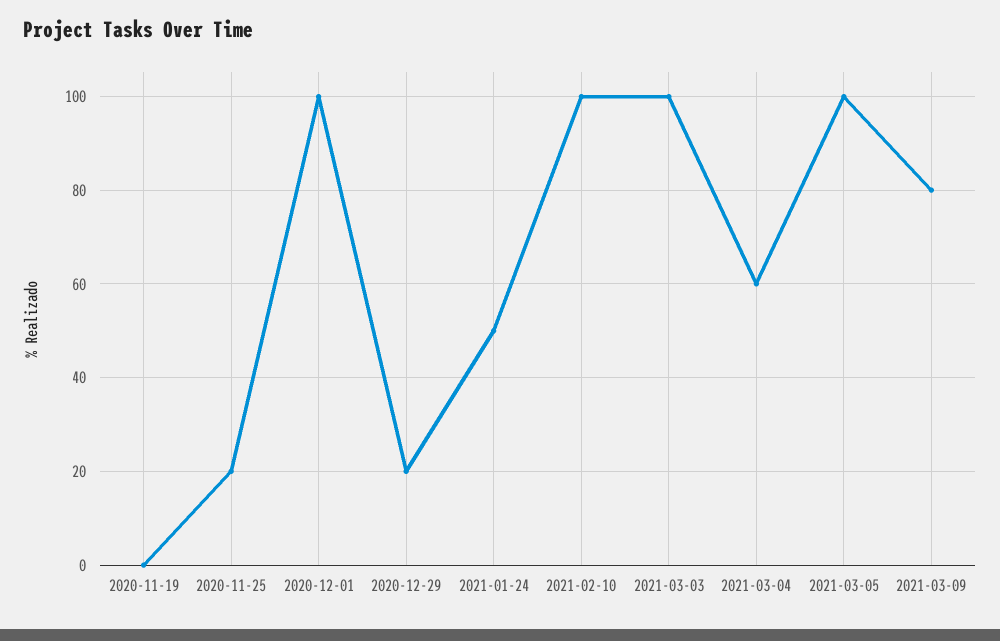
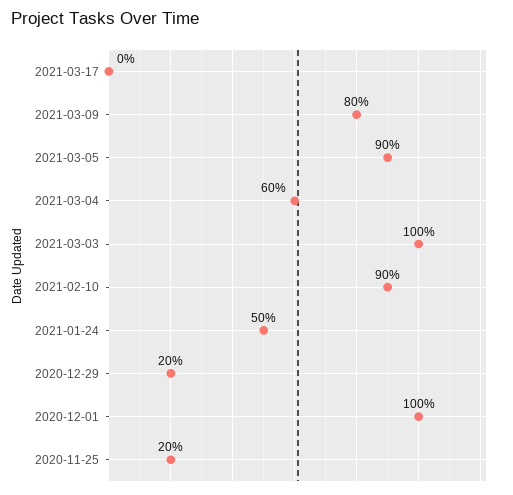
2020-11-19: 0 -> none
2021-02-10: 100 -> 90
2021-03-05: 100 -> 90
2021-03-17: none -> 0

